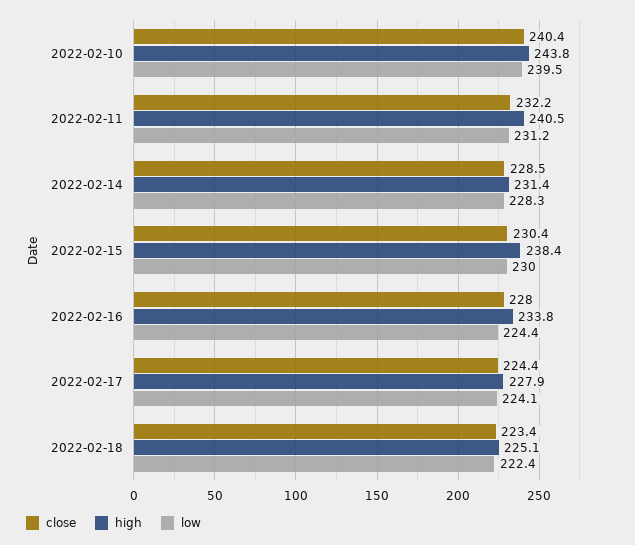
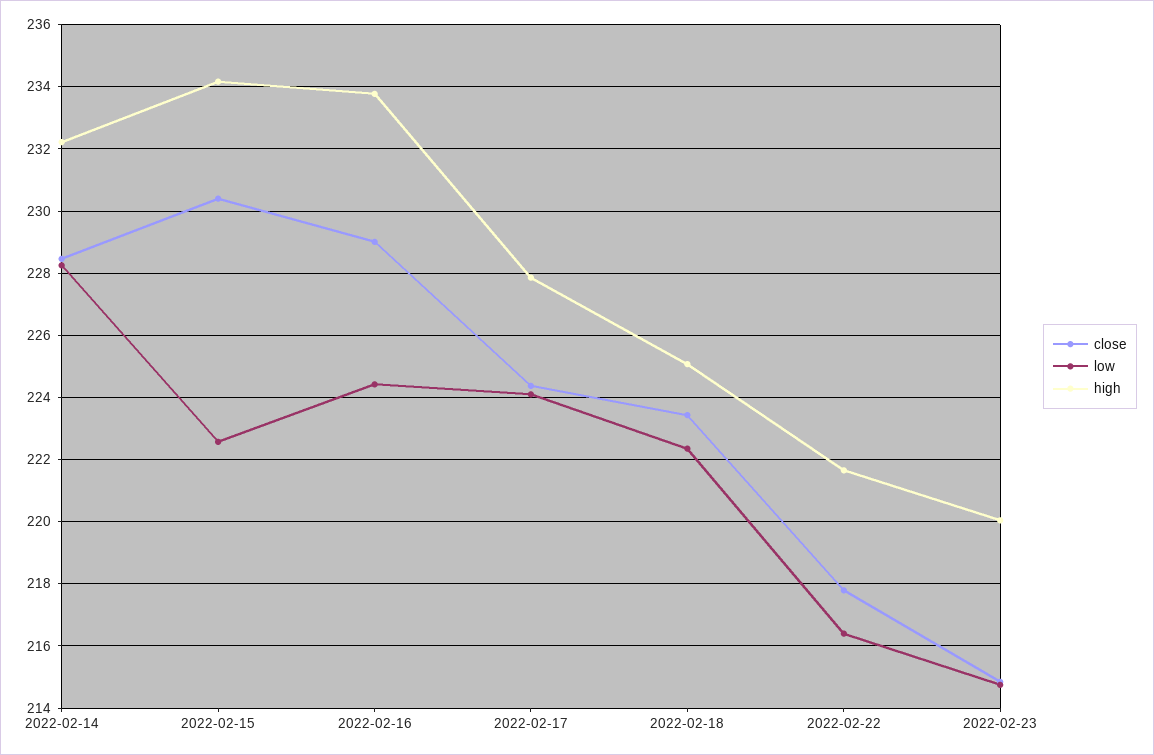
close, 2022-02-10: 240.4 -> none
high, 2022-02-10: 243.8 -> none
low, 2022-02-10: 239.5 -> none
close, 2022-02-11: 232.2 -> none
high, 2022-02-11: 240.5 -> none
low, 2022-02-11: 231.2 -> none
high, 2022-02-14: 231.4 -> 232.2
high, 2022-02-15: 238.4 -> 234.2
low, 2022-02-15: 230 -> 222.6
close, 2022-02-16: 228 -> 229
close, 2022-02-22: none -> 217.8
low, 2022-02-22: none -> 216.4
high, 2022-02-22: none -> 221.6
close, 2022-02-23: none -> 214.8
low, 2022-02-23: none -> 214.8
high, 2022-02-23: none -> 220

